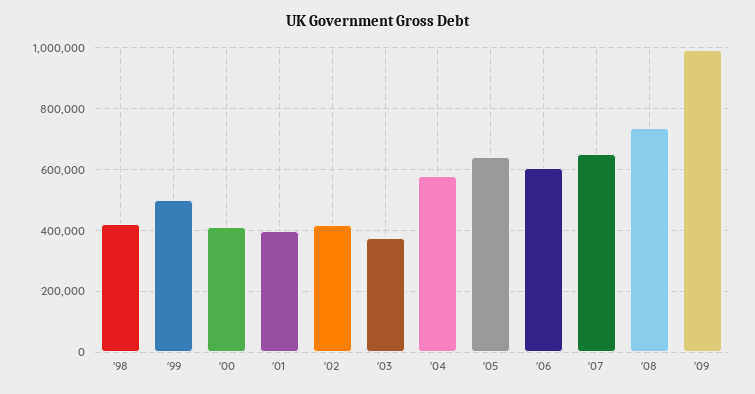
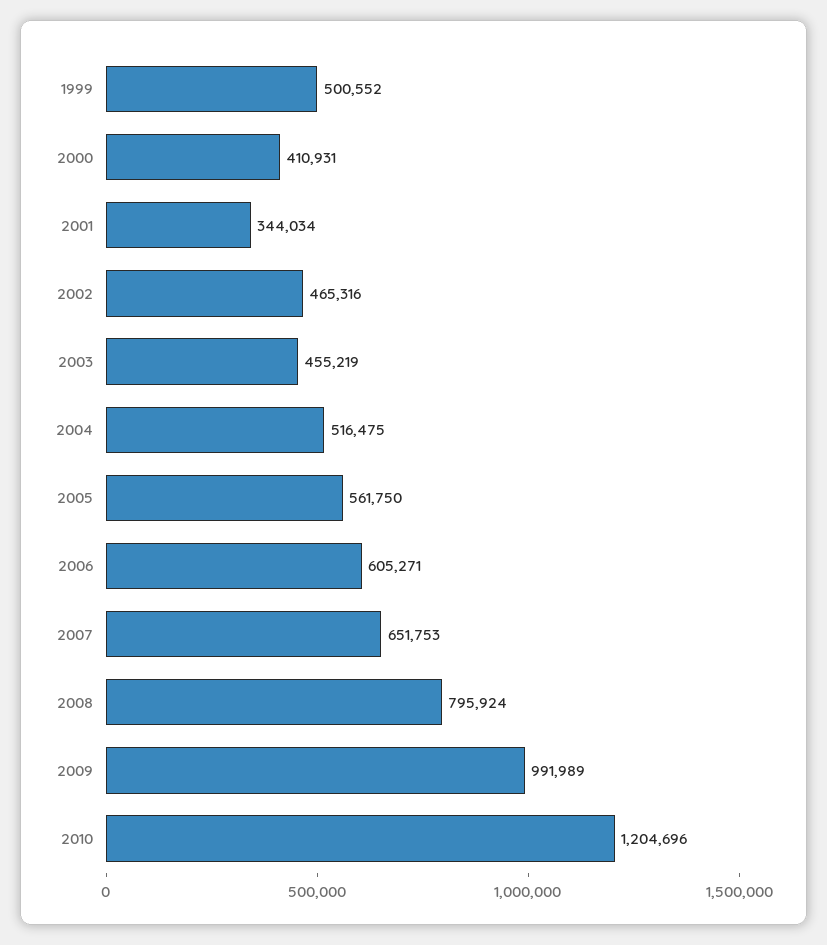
'98: 420000 -> none
'01: 400000 -> 344034
'02: 420000 -> 465316
'03: 380000 -> 455219
'04: 580000 -> 516475
'05: 640000 -> 561750
'08: 740000 -> 795924
2010: none -> 1204696

